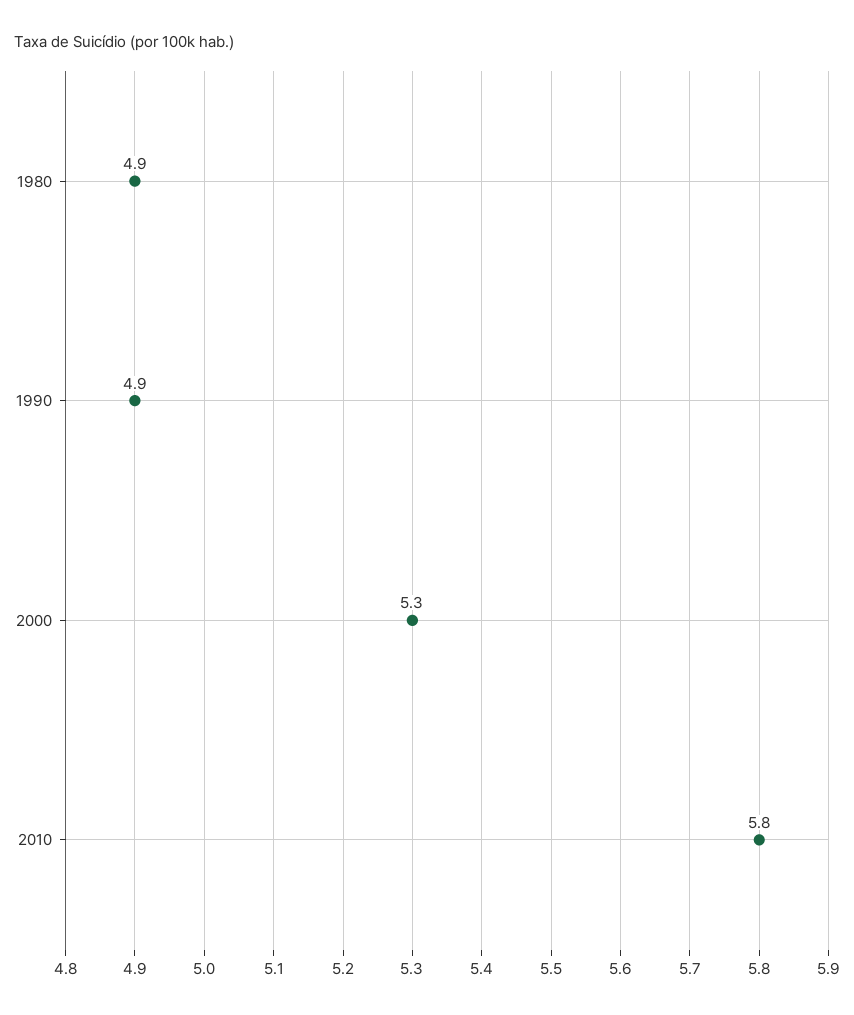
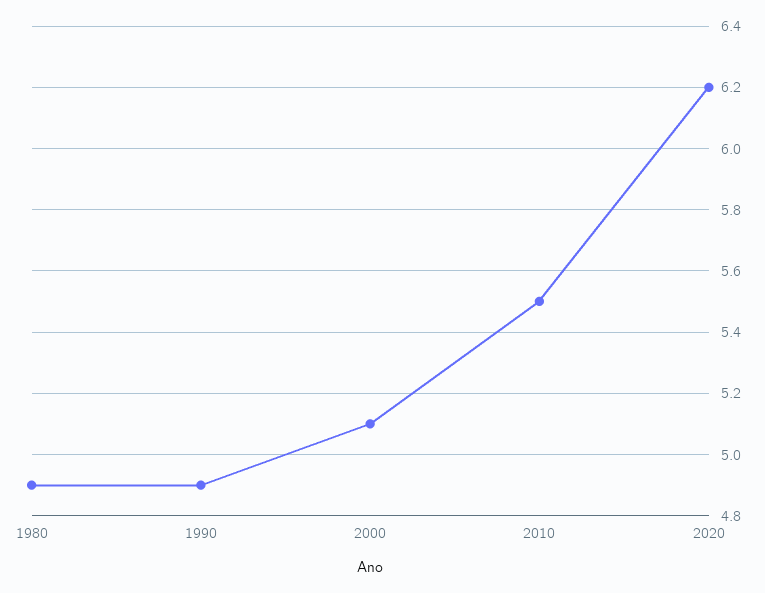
2000: 5.3 -> 5.1
2010: 5.8 -> 5.5
2020: none -> 6.2

